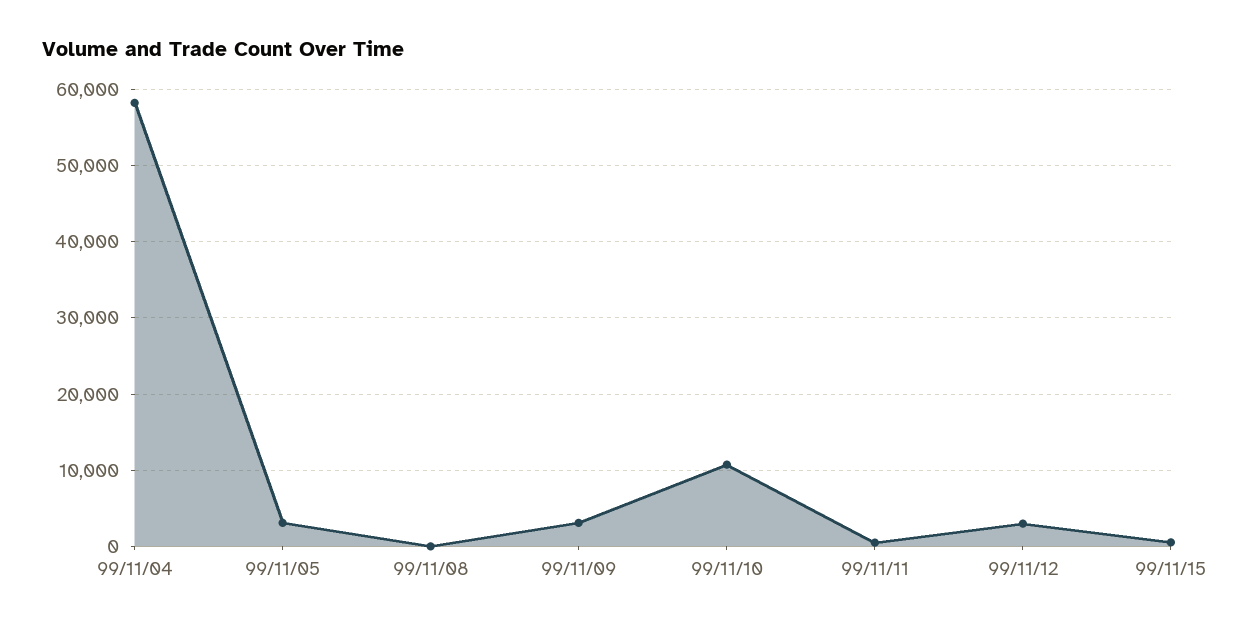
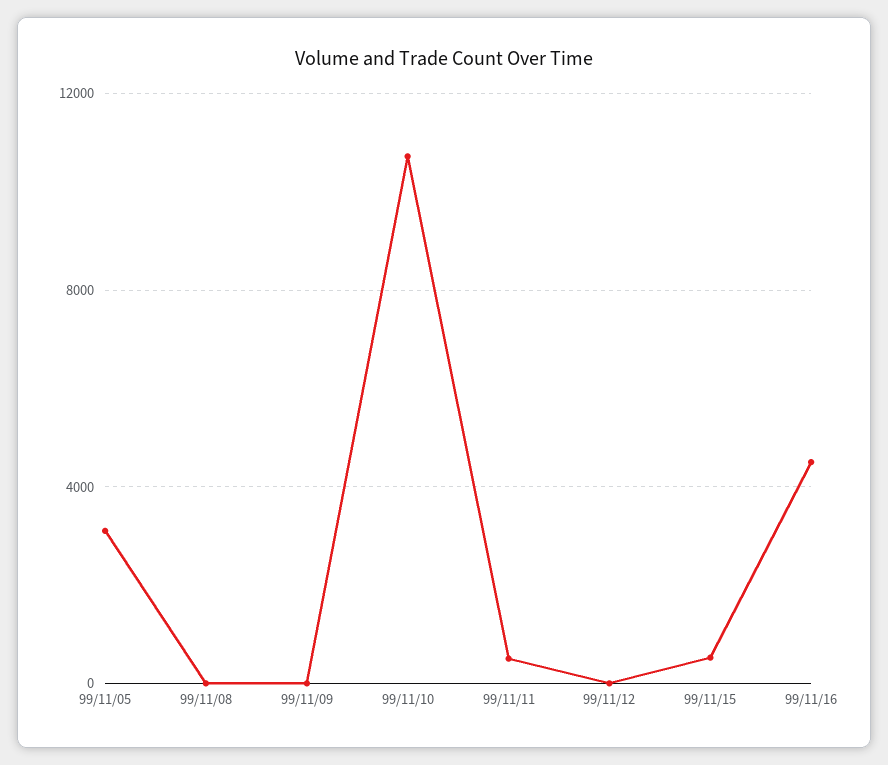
99/11/04: 58000 -> none
99/11/09: 3000 -> 0
99/11/12: 3000 -> 0
99/11/16: none -> 4500

